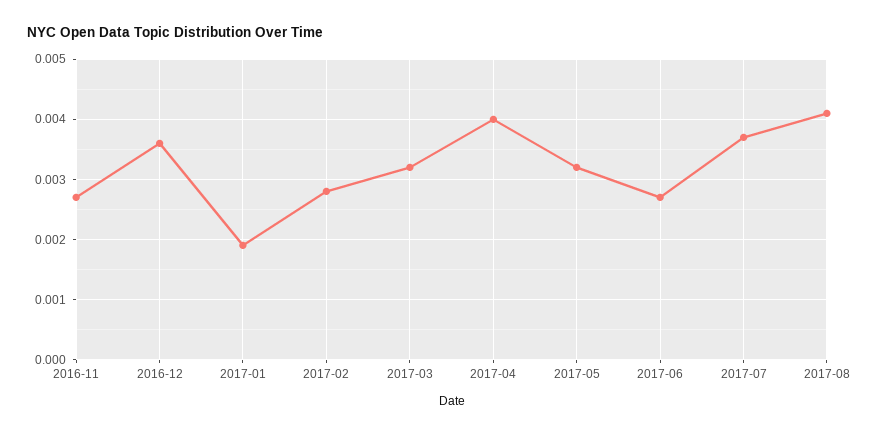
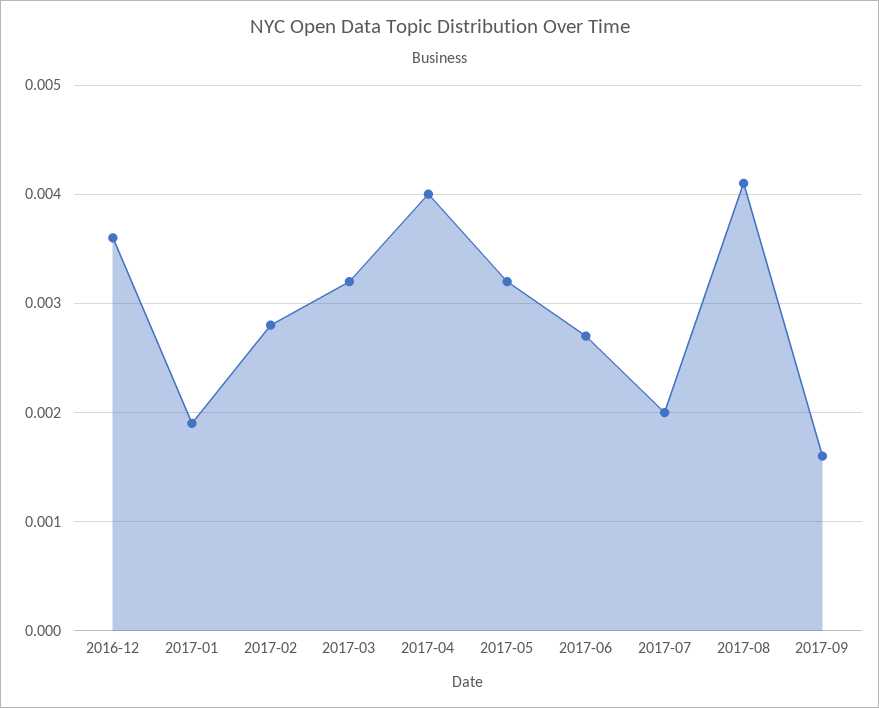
2016-11: 0.0027 -> none
2017-07: 0.0037 -> 0.002
2017-09: none -> 0.0016

